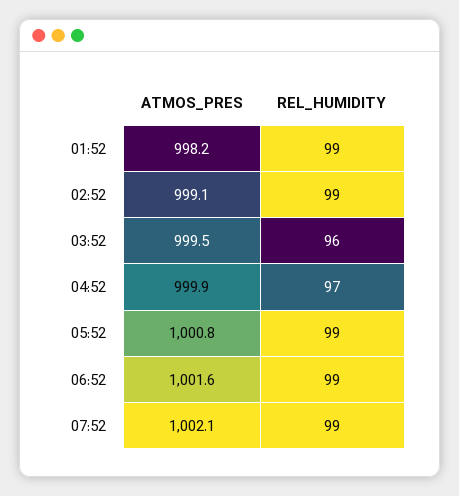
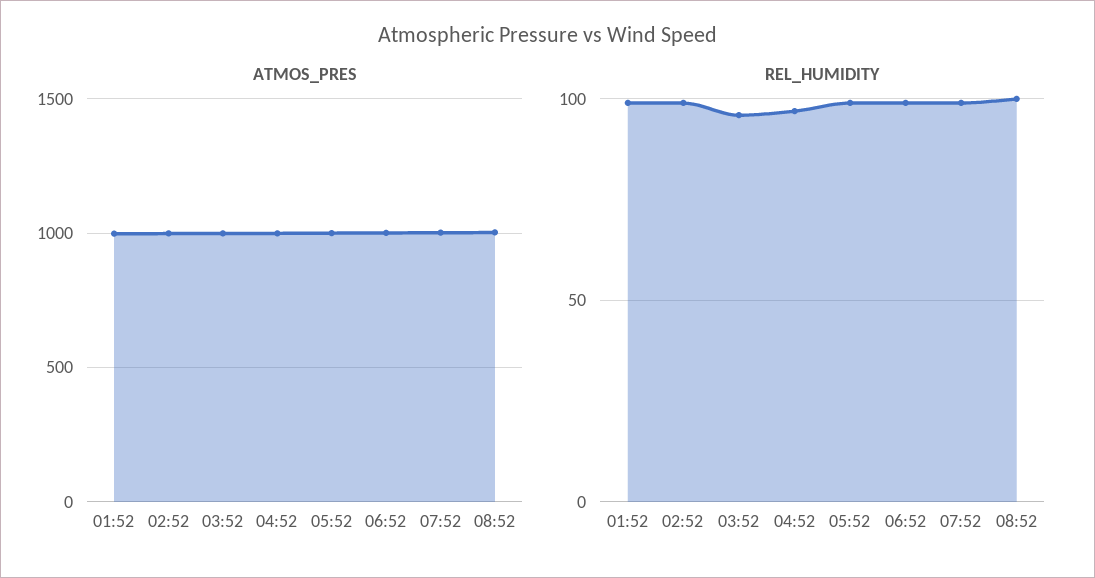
ATMOS_PRES, 08:52: none -> 1000
REL_HUMIDITY, 08:52: none -> 100

